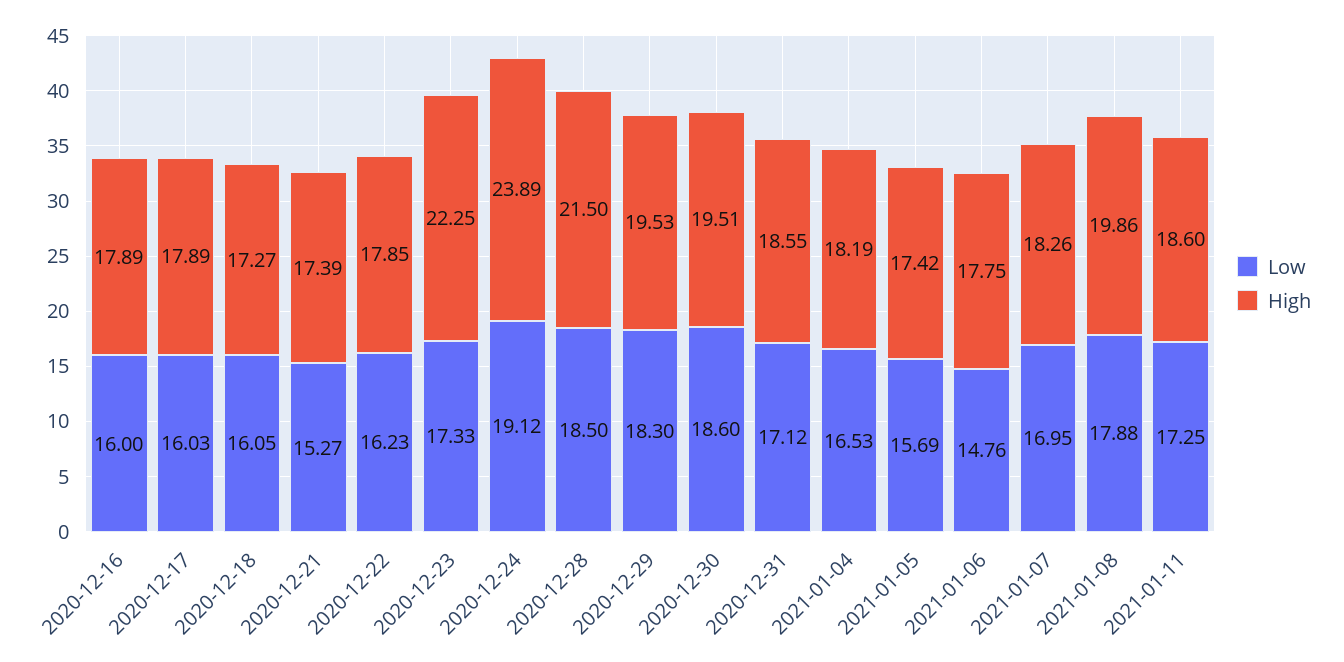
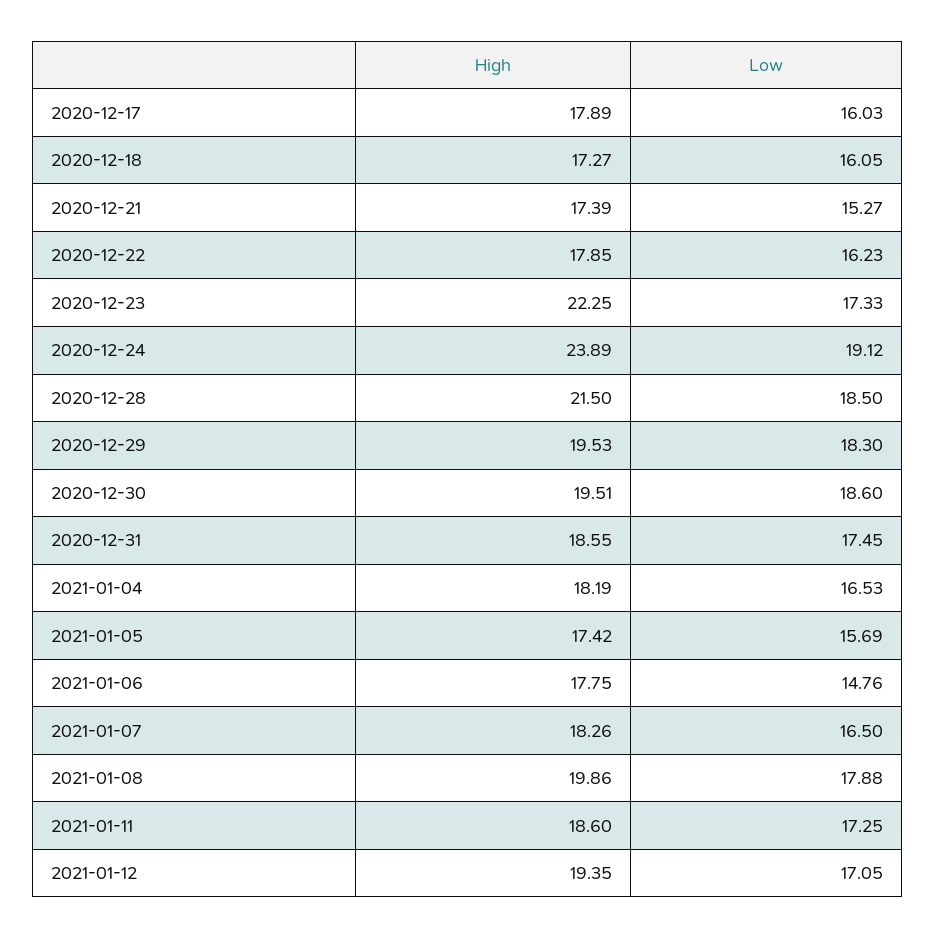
Low, 2020-12-16: 16 -> none
High, 2020-12-16: 17.89 -> none
Low, 2020-12-31: 17.12 -> 17.45
Low, 2021-01-07: 16.95 -> 16.5
High, 2021-01-12: none -> 19.35
Low, 2021-01-12: none -> 17.05

